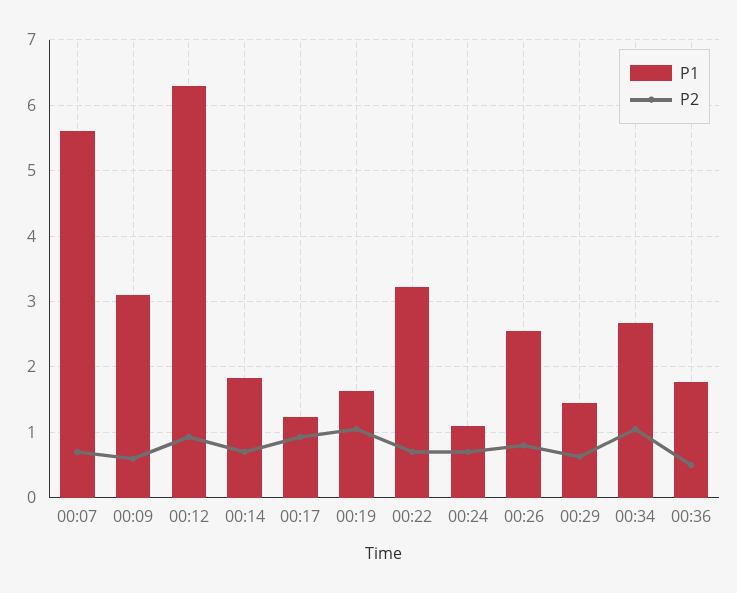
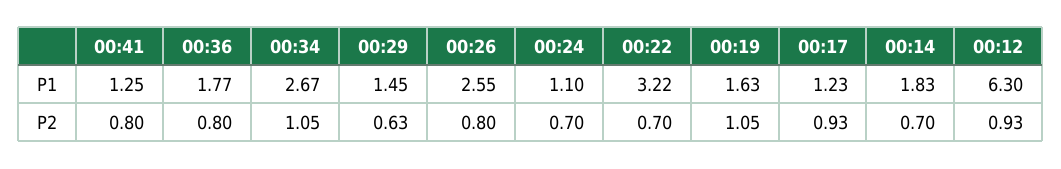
P1, 00:07: 5.6 -> none
P2, 00:07: 0.7 -> none
P1, 00:09: 3.1 -> none
P2, 00:09: 0.6 -> none
P2, 00:36: 0.5 -> 0.8
P1, 00:41: none -> 1.25
P2, 00:41: none -> 0.8

